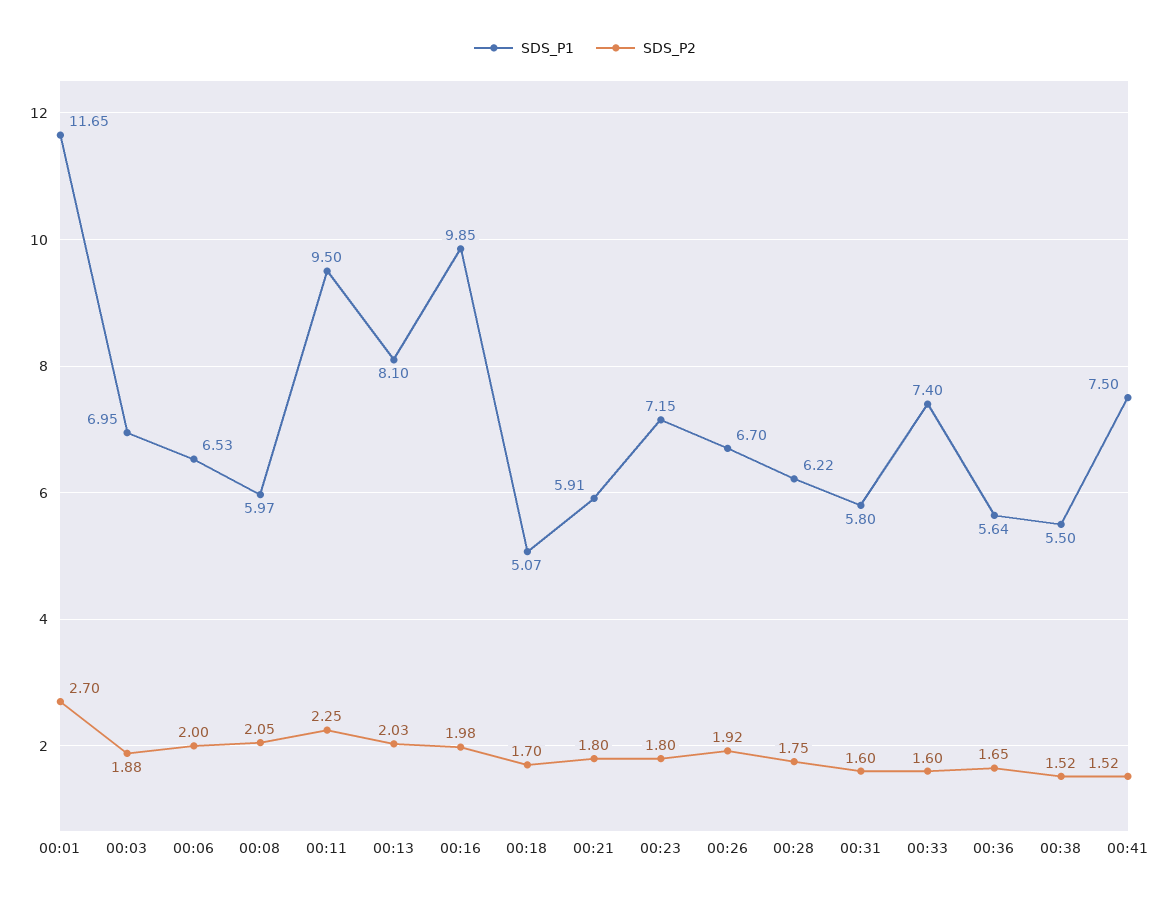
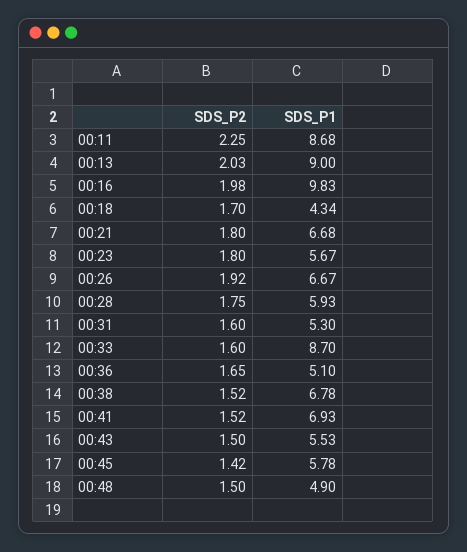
SDS_P1, 00:01: 11.65 -> none
SDS_P2, 00:01: 2.7 -> none
SDS_P1, 00:03: 6.95 -> none
SDS_P2, 00:03: 1.88 -> none
SDS_P1, 00:06: 6.53 -> none
SDS_P2, 00:06: 2 -> none
SDS_P1, 00:08: 5.97 -> none
SDS_P2, 00:08: 2.05 -> none
SDS_P1, 00:11: 9.5 -> 8.68
SDS_P1, 00:13: 8.1 -> 9
SDS_P1, 00:16: 9.85 -> 9.83
SDS_P1, 00:18: 5.07 -> 4.34
SDS_P1, 00:21: 5.91 -> 6.68
SDS_P1, 00:23: 7.15 -> 5.67
SDS_P1, 00:26: 6.7 -> 6.67
SDS_P1, 00:28: 6.22 -> 5.93
SDS_P1, 00:31: 5.8 -> 5.3
SDS_P1, 00:33: 7.4 -> 8.7
SDS_P1, 00:36: 5.64 -> 5.1
SDS_P1, 00:38: 5.5 -> 6.78
SDS_P1, 00:41: 7.5 -> 6.93
SDS_P2, 00:43: none -> 1.5
SDS_P1, 00:43: none -> 5.53
SDS_P2, 00:45: none -> 1.42
SDS_P1, 00:45: none -> 5.78
SDS_P2, 00:48: none -> 1.5
SDS_P1, 00:48: none -> 4.9

